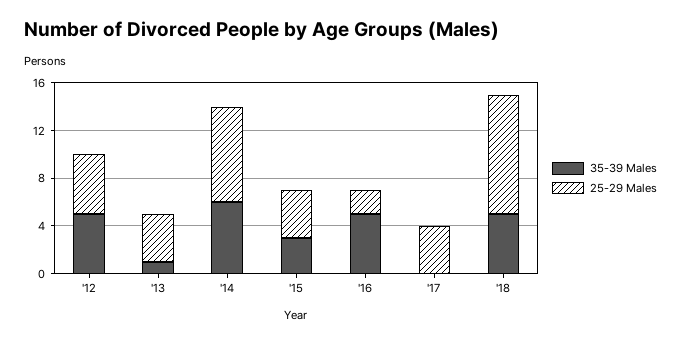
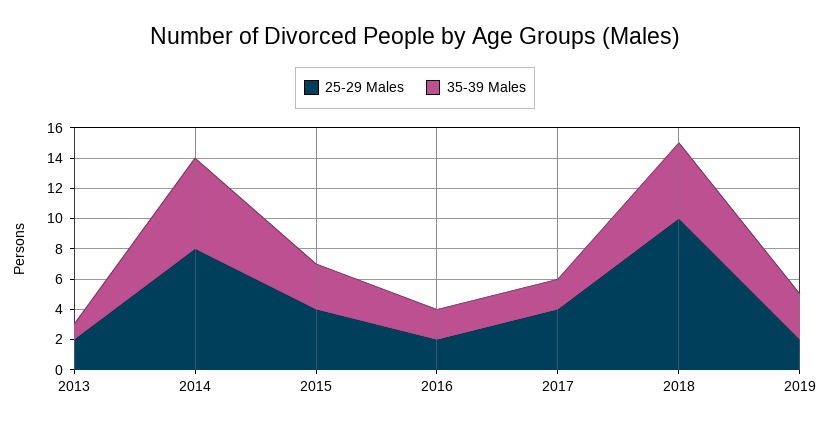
35-39 Males, '12: 5 -> none
25-29 Males, '12: 5 -> none
25-29 Males, '13: 4 -> 2
35-39 Males, '16: 5 -> 2
35-39 Males, '17: 0 -> 2
25-29 Males, 2019: none -> 2
35-39 Males, 2019: none -> 3

